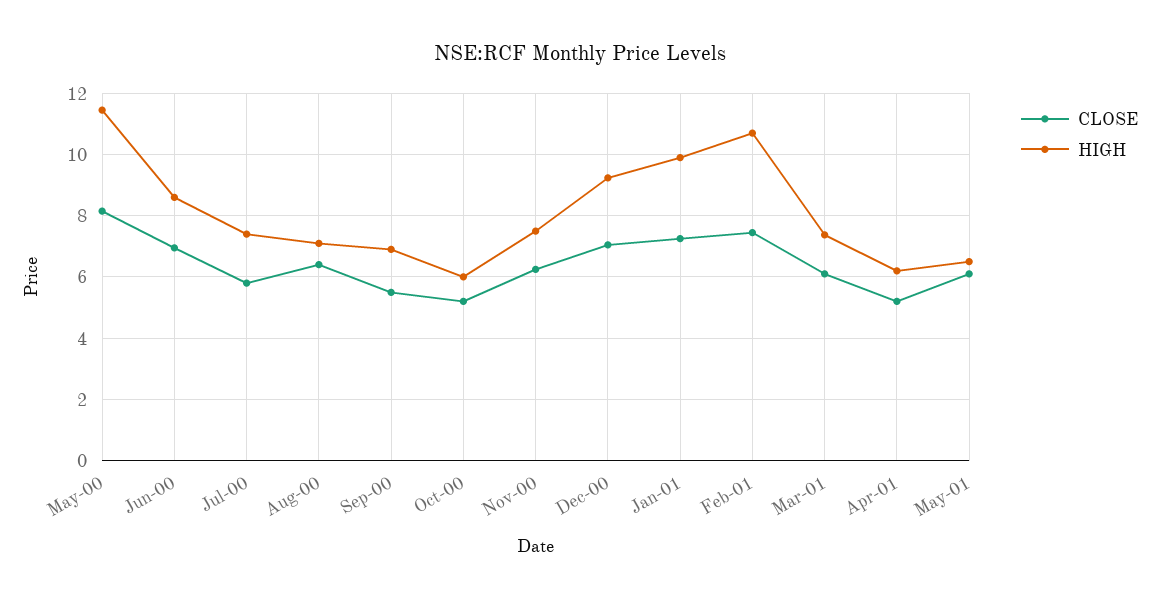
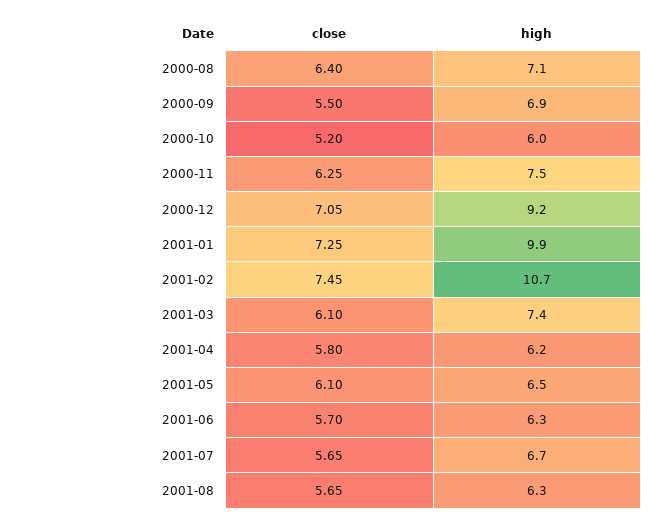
CLOSE, May-00: 8.2 -> none
HIGH, May-00: 11.4 -> none
CLOSE, Jun-00: 7 -> none
HIGH, Jun-00: 8.6 -> none
CLOSE, Jul-00: 5.8 -> none
HIGH, Jul-00: 7.4 -> none
CLOSE, Apr-01: 5.2 -> 5.8
CLOSE, 2001-06: none -> 5.7
HIGH, 2001-06: none -> 6.3
CLOSE, 2001-07: none -> 5.65
HIGH, 2001-07: none -> 6.7
CLOSE, 2001-08: none -> 5.65
HIGH, 2001-08: none -> 6.3

